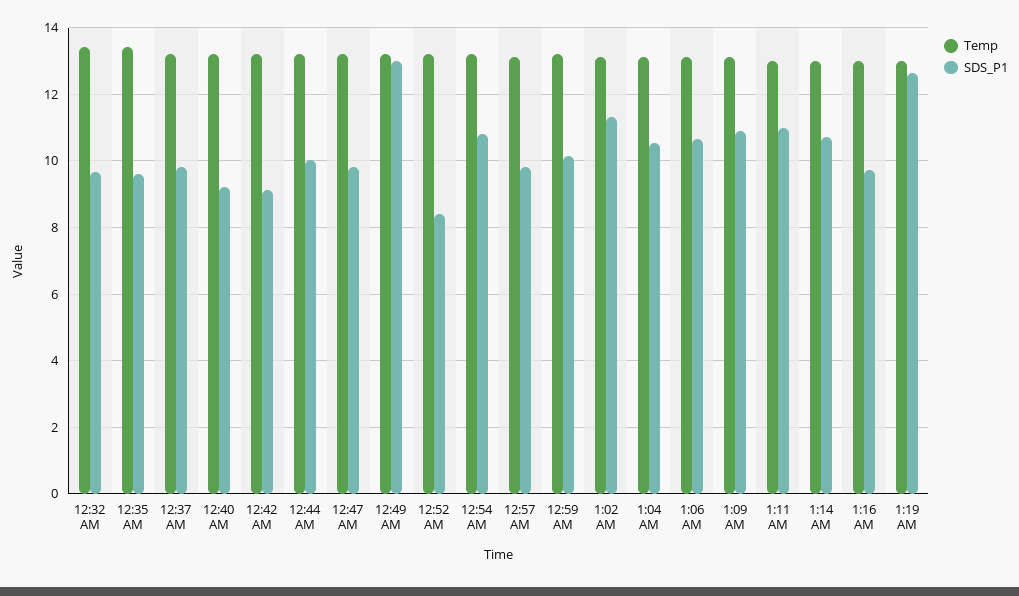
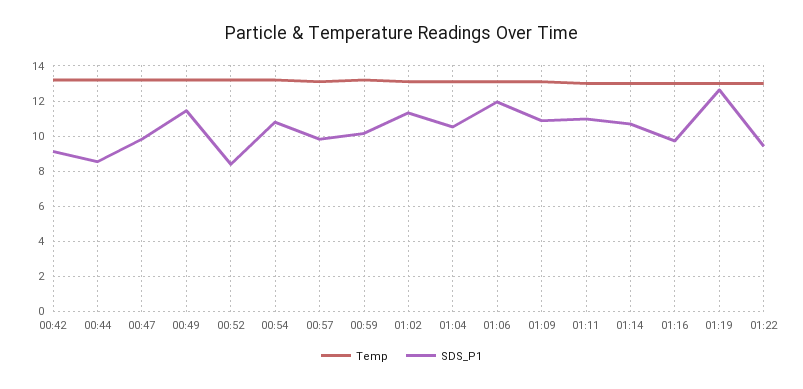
Temp, 12:32 AM: 13.4 -> none
SDS_P1, 12:32 AM: 9.6 -> none
Temp, 12:35 AM: 13.4 -> none
SDS_P1, 12:35 AM: 9.6 -> none
Temp, 12:37 AM: 13.2 -> none
SDS_P1, 12:37 AM: 9.8 -> none
Temp, 12:40 AM: 13.2 -> none
SDS_P1, 12:40 AM: 9.2 -> none
SDS_P1, 12:44 AM: 10 -> 8.5
SDS_P1, 12:49 AM: 13 -> 11.5
SDS_P1, 1:06 AM: 10.6 -> 12
Temp, 01:22: none -> 13
SDS_P1, 01:22: none -> 9.5

